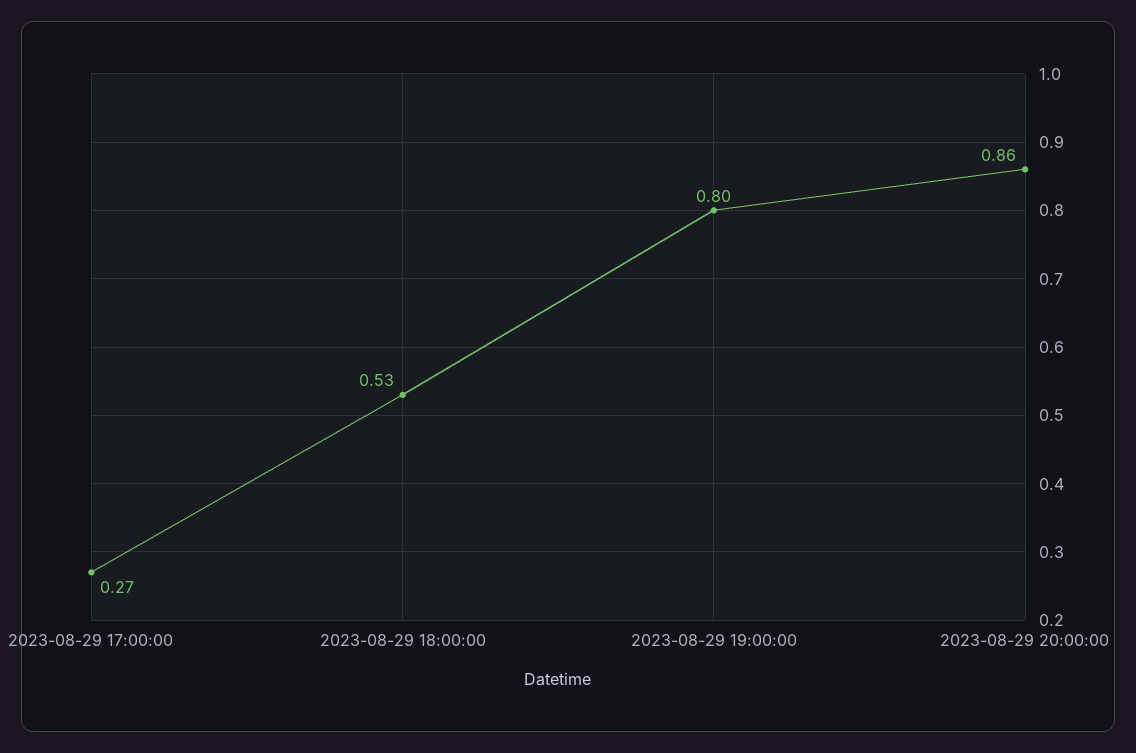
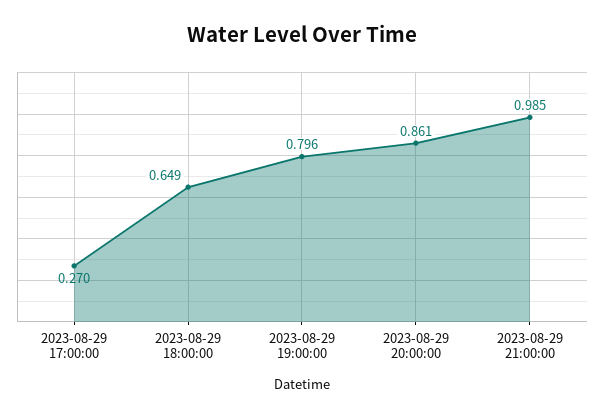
2023-08-29 18:00:00: 0.53 -> 0.649
2023-08-29 21:00:00: none -> 0.985

